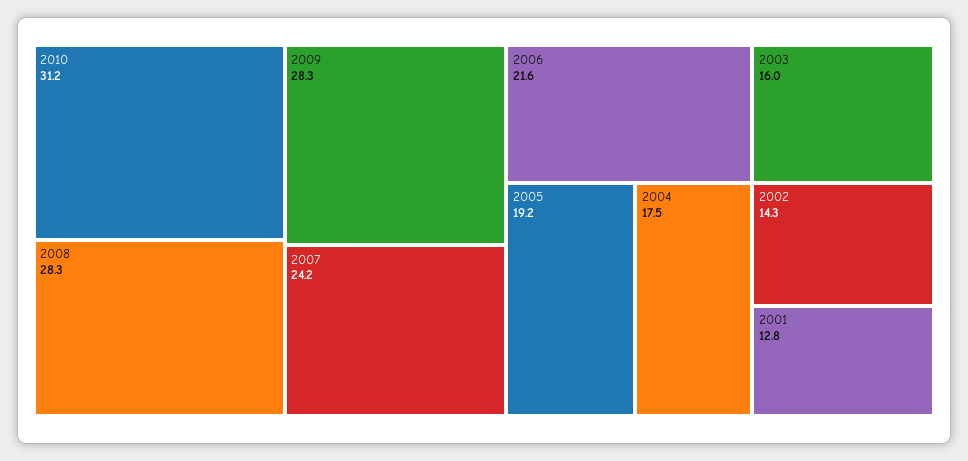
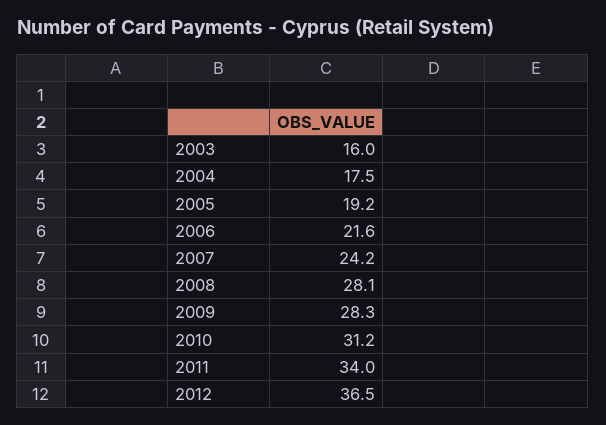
2008: 28.3 -> 28.1
2002: 14.3 -> none
2001: 12.8 -> none
2011: none -> 34
2012: none -> 36.5

